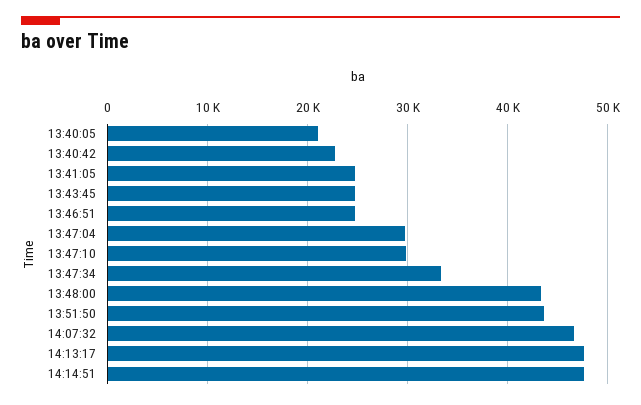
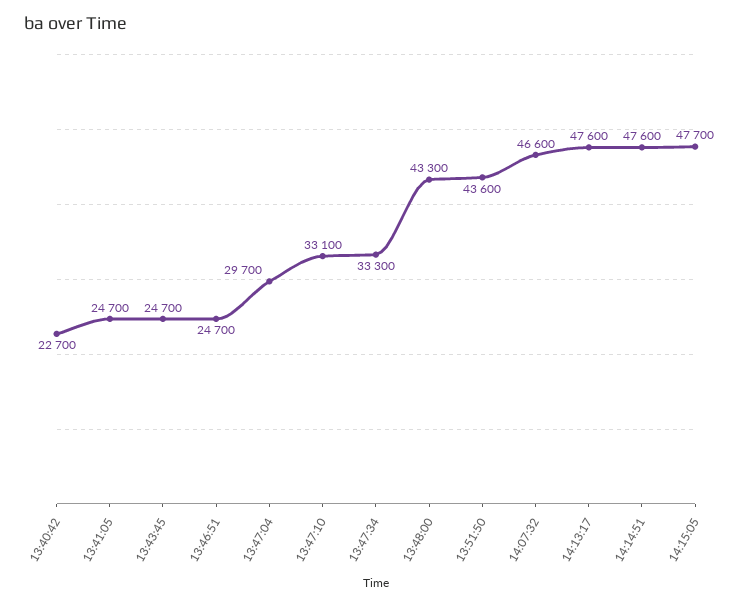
13:40:05: 21000 -> none
13:47:10: 30000 -> 33100
14:15:05: none -> 47700

